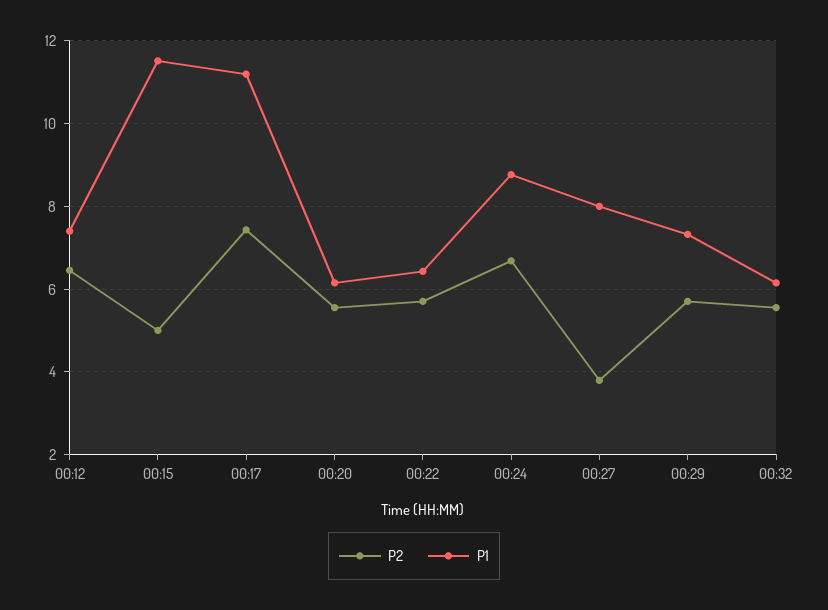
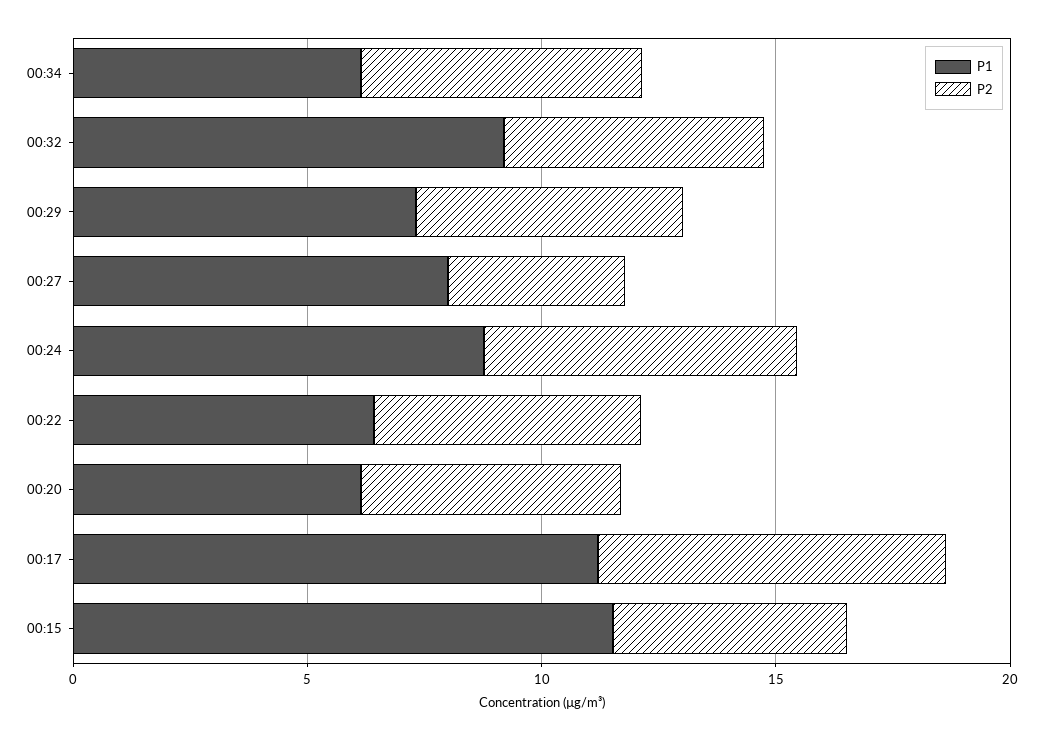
P2, 00:12: 6.4 -> none
P1, 00:12: 7.4 -> none
P1, 00:32: 6.2 -> 9
P1, 00:34: none -> 6
P2, 00:34: none -> 6

